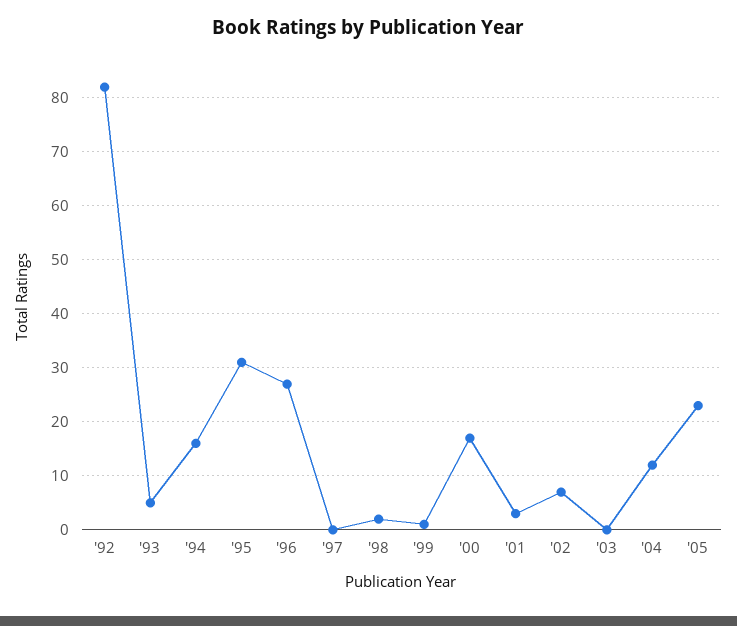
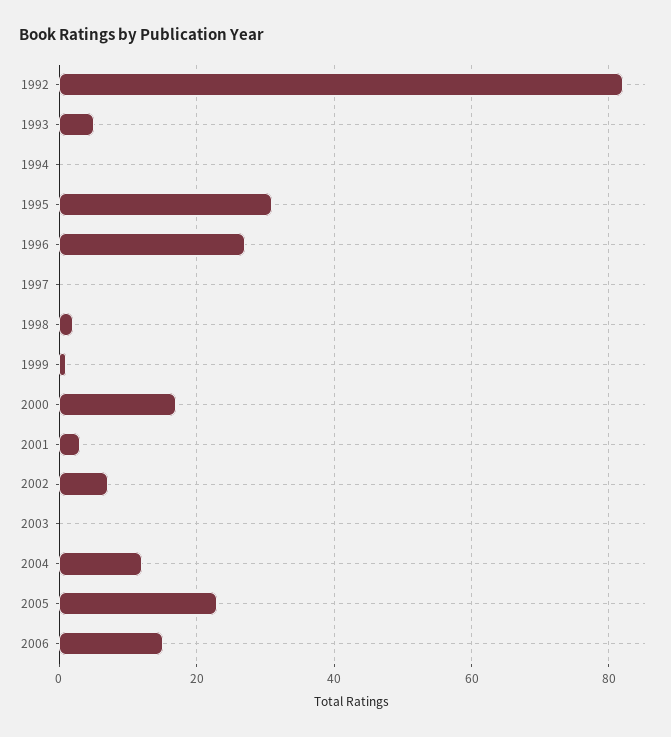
'94: 15 -> 0
2006: none -> 15

